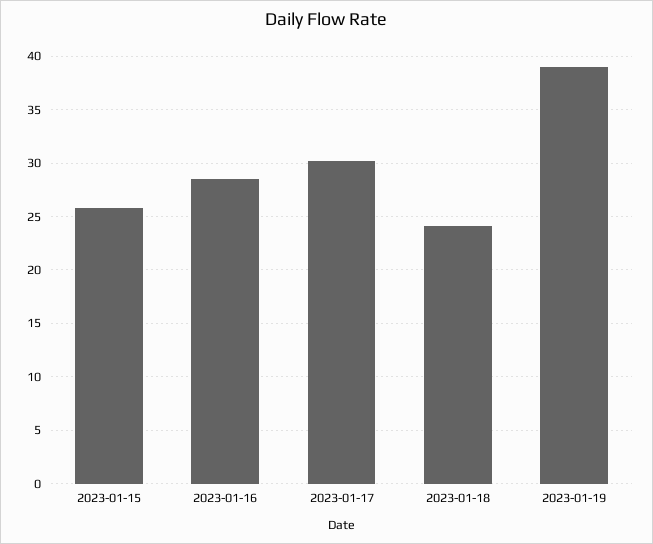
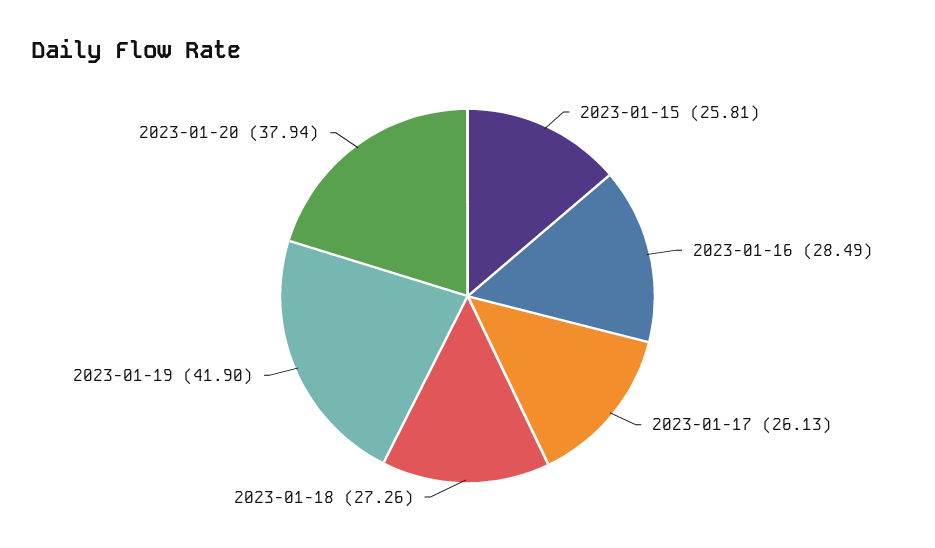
2023-01-17: 30 -> 26.13
2023-01-18: 24 -> 27.26
2023-01-19: 39 -> 41.9
2023-01-20: none -> 37.94

